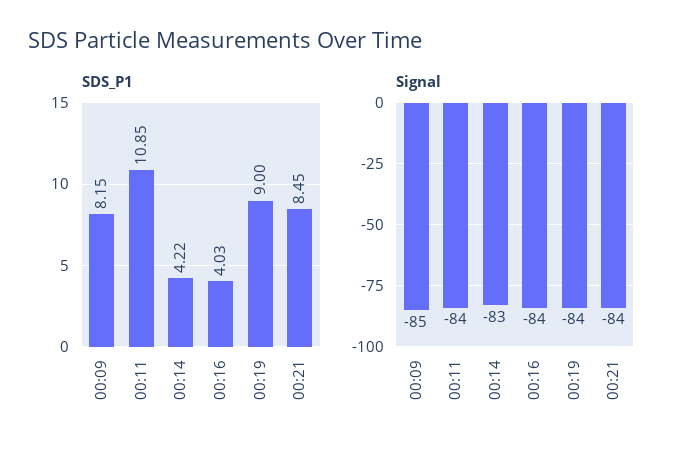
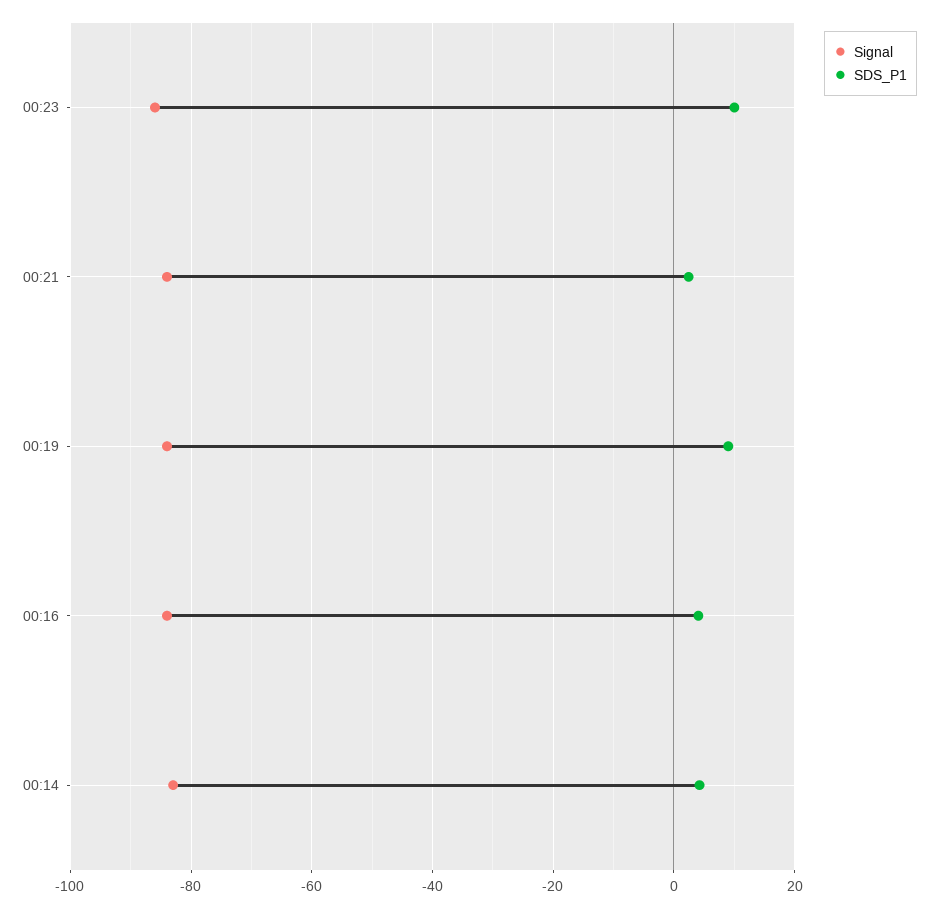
SDS_P1, 00:09: 8.15 -> none
SDS_P1, 00:11: 10.85 -> none
SDS_P1, 00:21: 8.45 -> 2
Signal, 00:09: -85 -> none
Signal, 00:11: -84 -> none
Signal, 00:23: none -> -86
SDS_P1, 00:23: none -> 10

